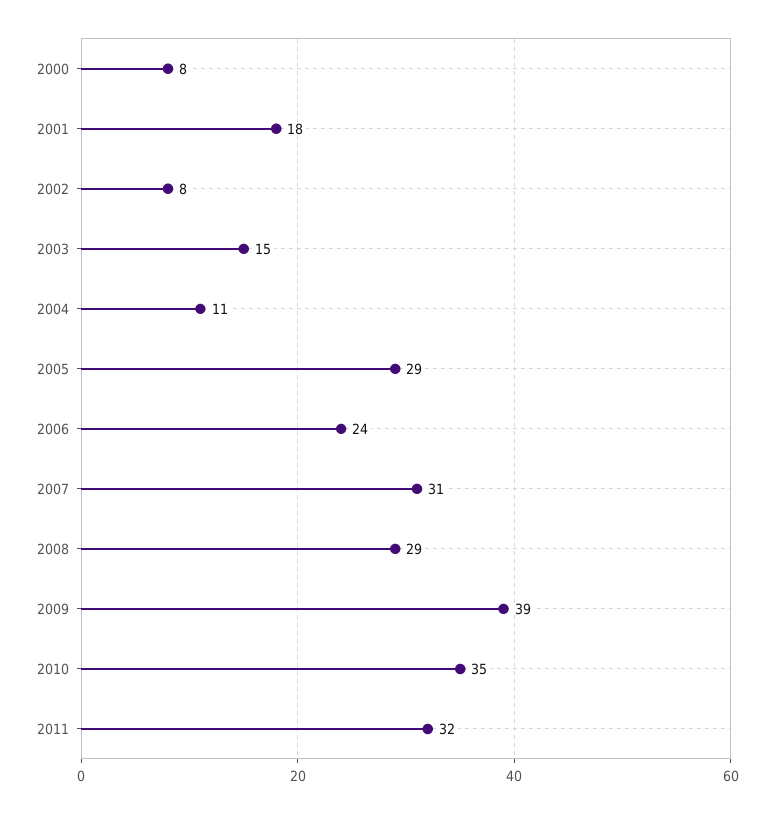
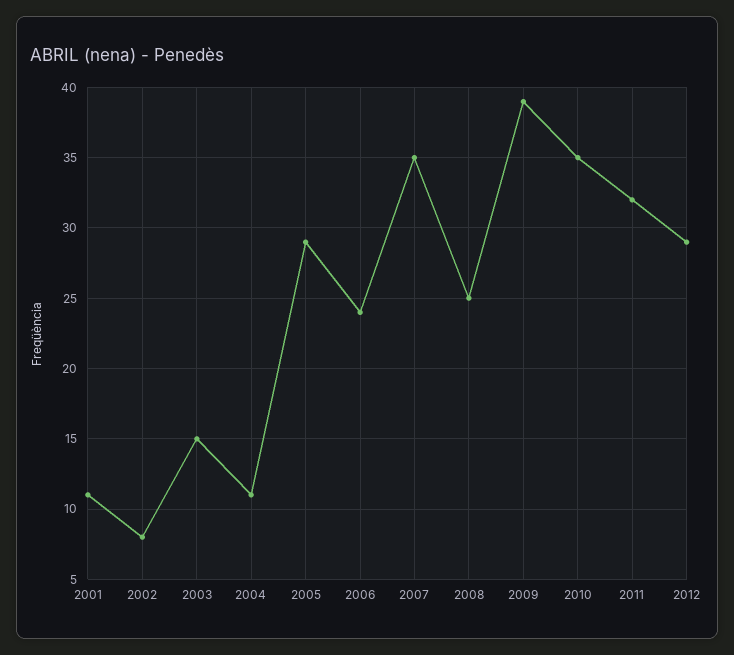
2000: 8 -> none
2001: 18 -> 11
2007: 31 -> 35
2008: 29 -> 25
2012: none -> 29

